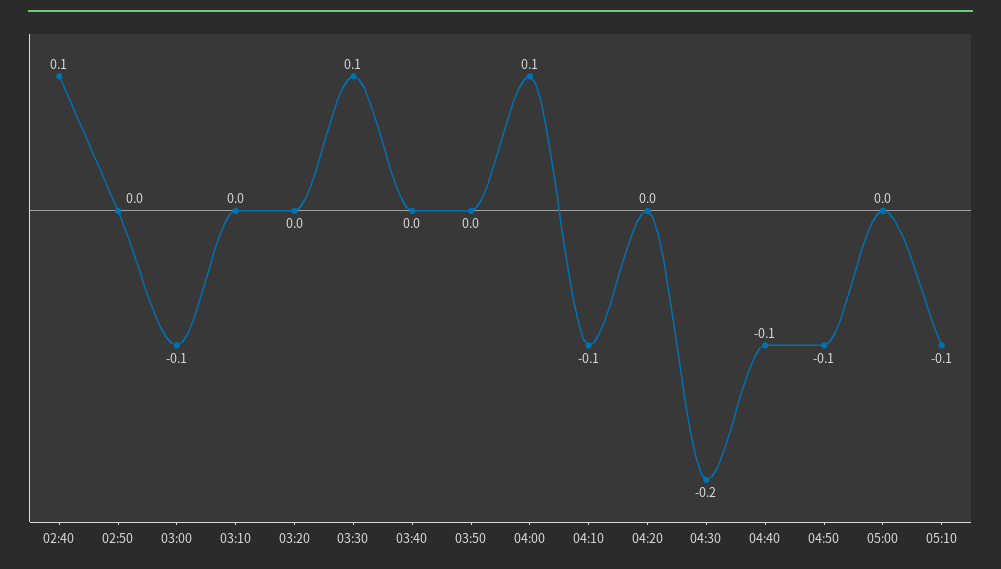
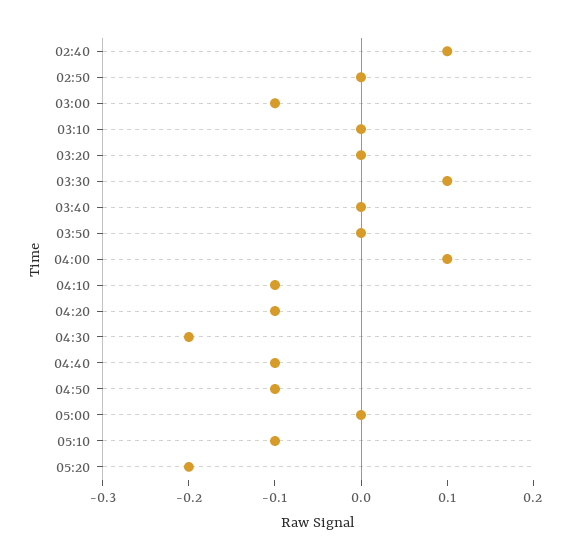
04:20: 0 -> -0.1
05:20: none -> -0.2

